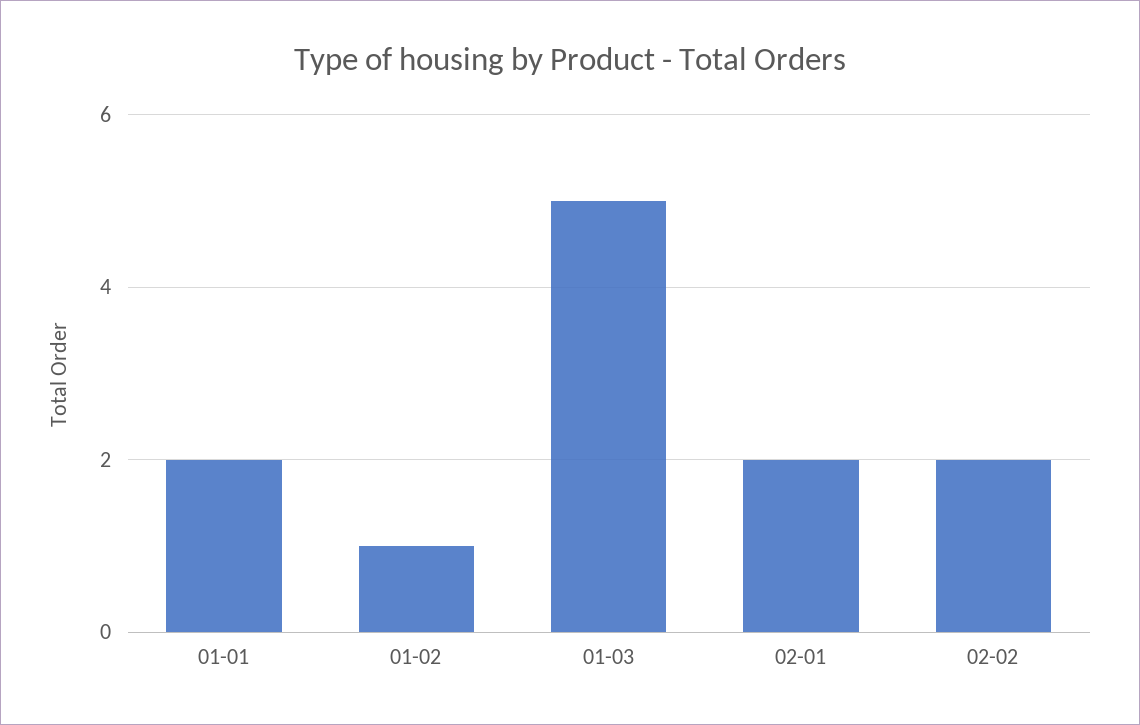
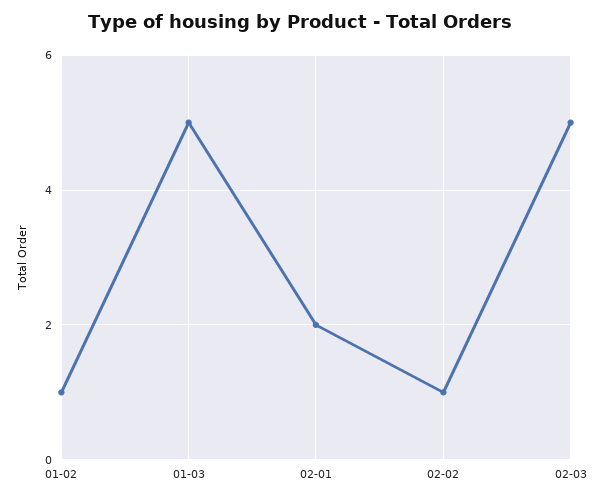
01-01: 2 -> none
02-02: 2 -> 1
02-03: none -> 5

